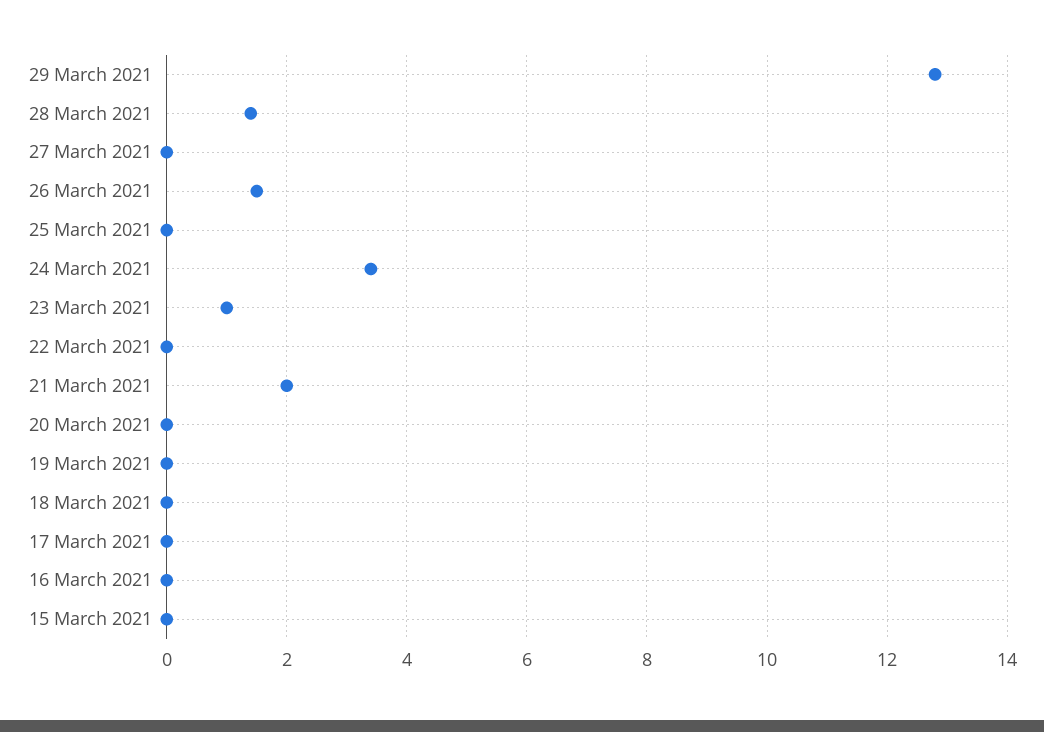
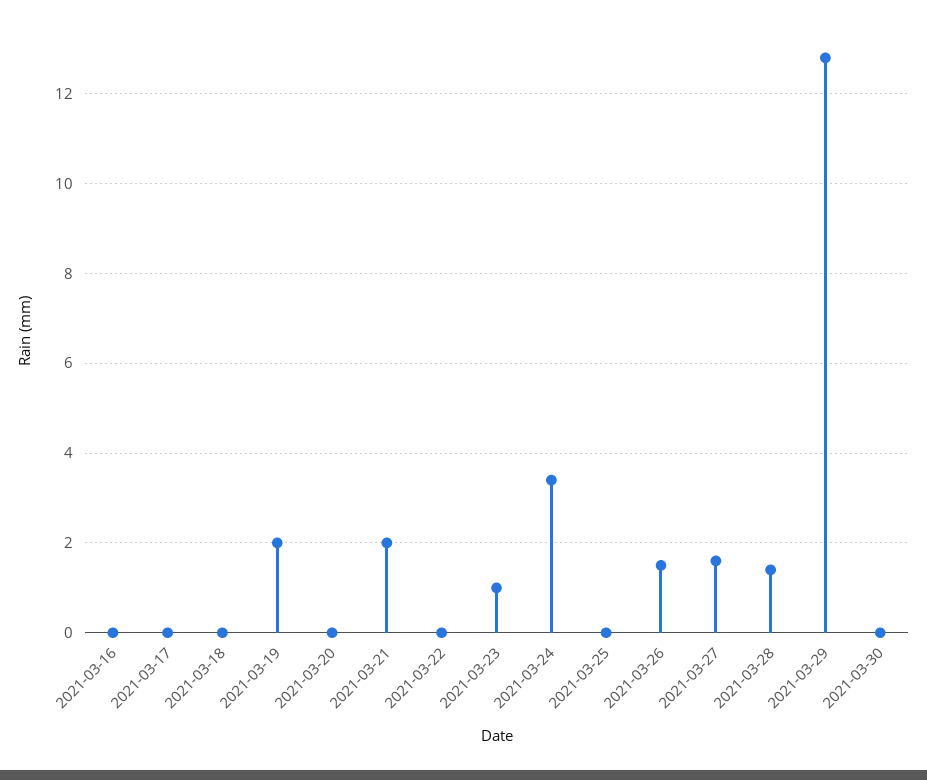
27 March 2021: 0 -> 1.5
19 March 2021: 0 -> 2
15 March 2021: 0 -> none
2021-03-30: none -> 0

